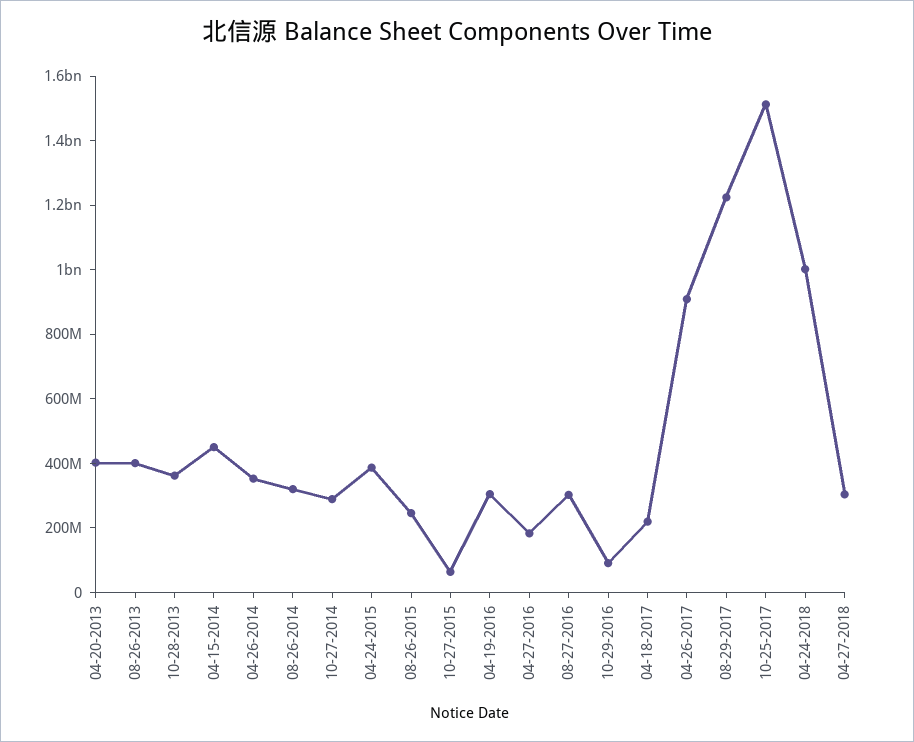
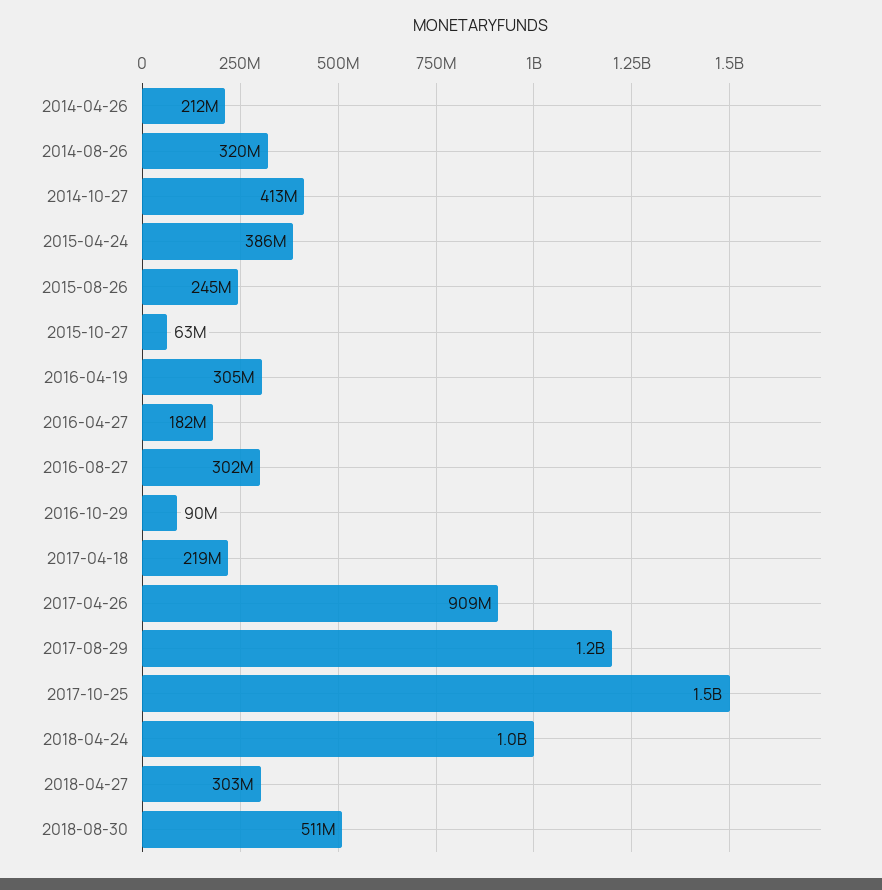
04-20-2013: 400000000 -> none
08-26-2013: 400000000 -> none
10-28-2013: 350000000 -> none
04-15-2014: 450000000 -> none
04-26-2014: 350000000 -> 212000000
10-27-2014: 300000000 -> 413000000
2018-08-30: none -> 511000000

